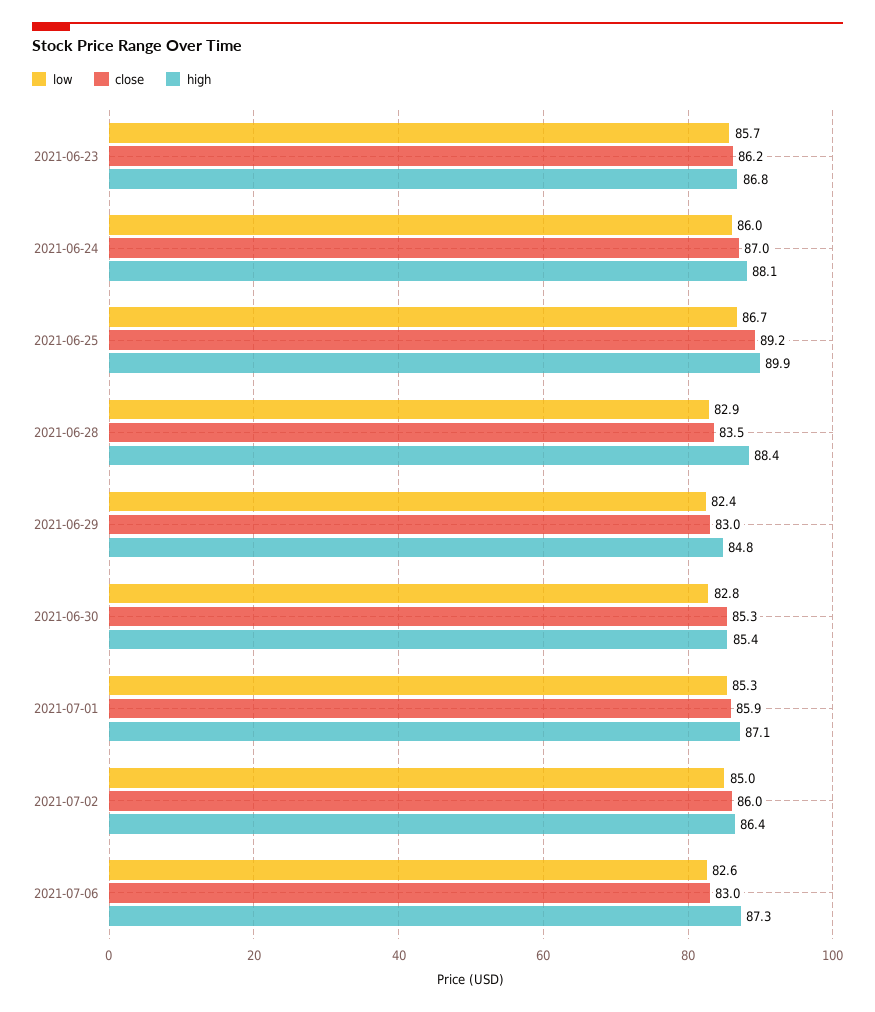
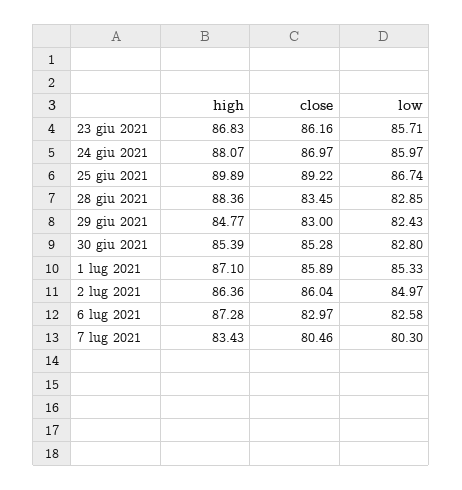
high, 7 lug 2021: none -> 83.43
close, 7 lug 2021: none -> 80.46
low, 7 lug 2021: none -> 80.3

